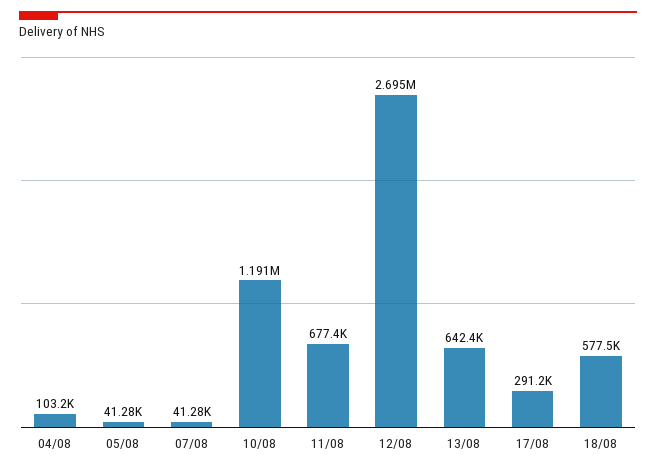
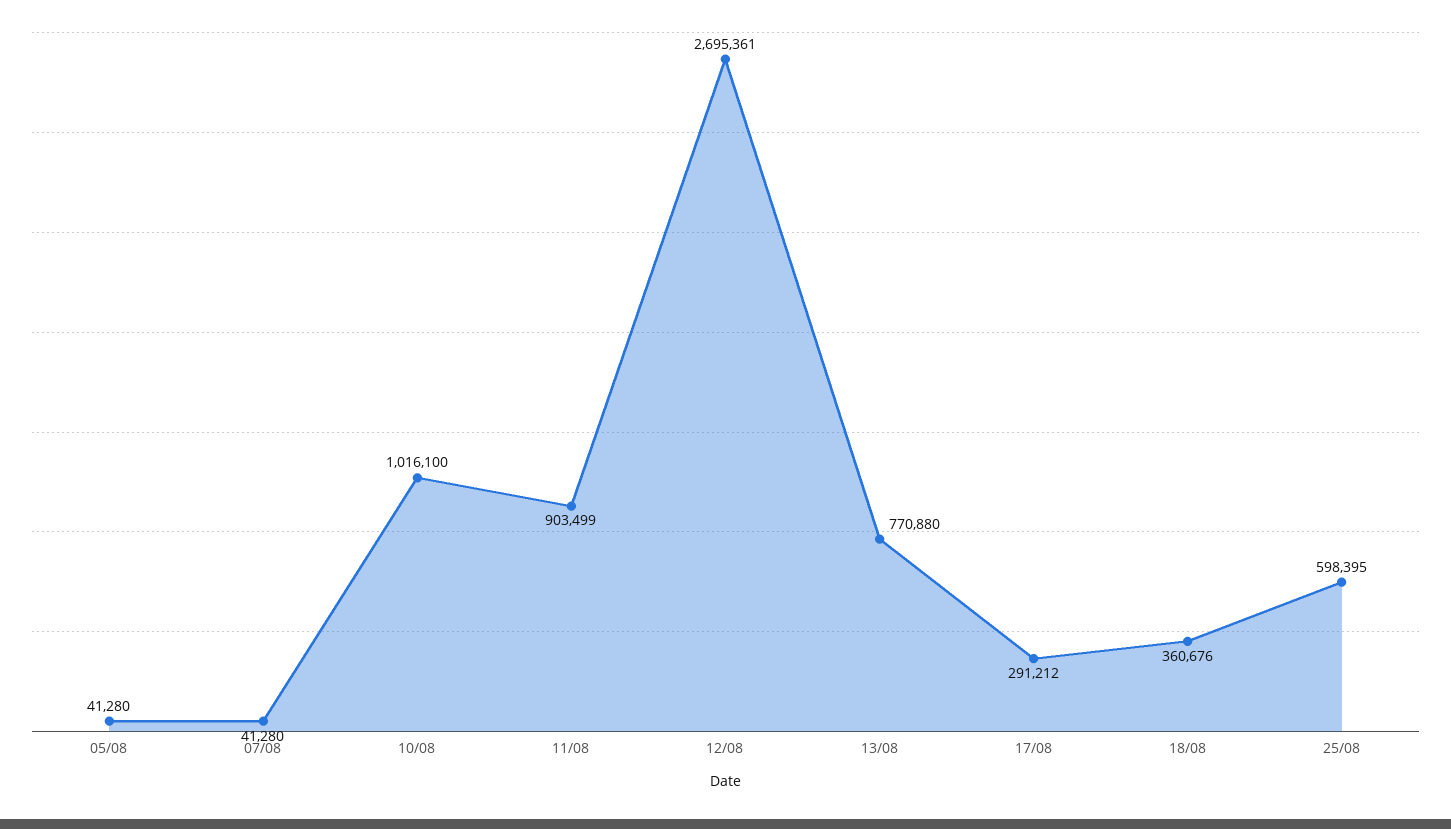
04/08: 103200 -> none
10/08: 1191000 -> 1016100
11/08: 677400 -> 903499
13/08: 642400 -> 770880
18/08: 577500 -> 360676
25/08: none -> 598395

